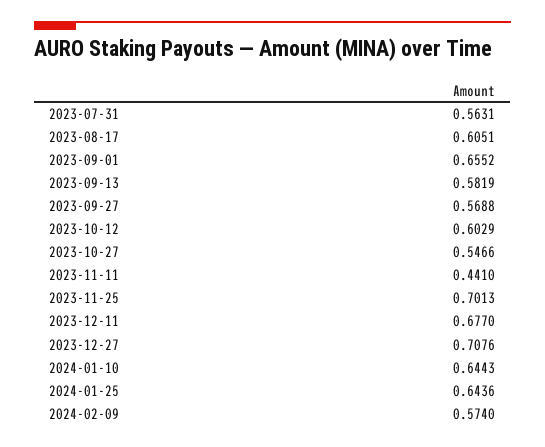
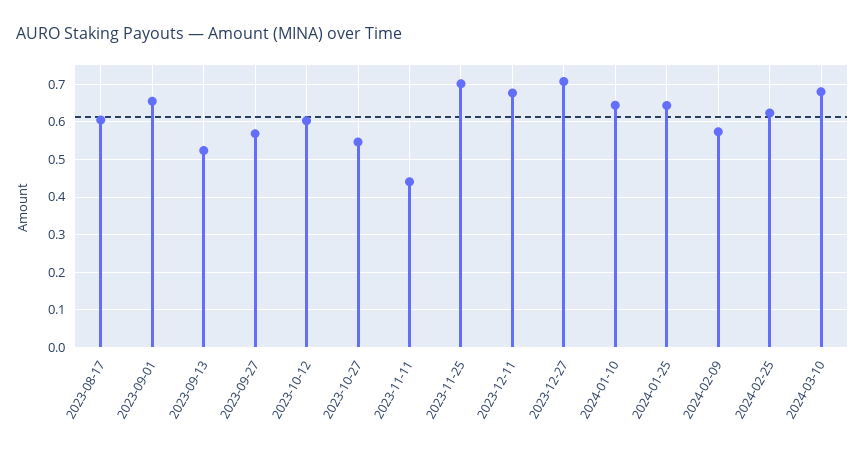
2023-07-31: 0.5631 -> none
2023-09-13: 0.5819 -> 0.52
2024-02-25: none -> 0.62
2024-03-10: none -> 0.68

